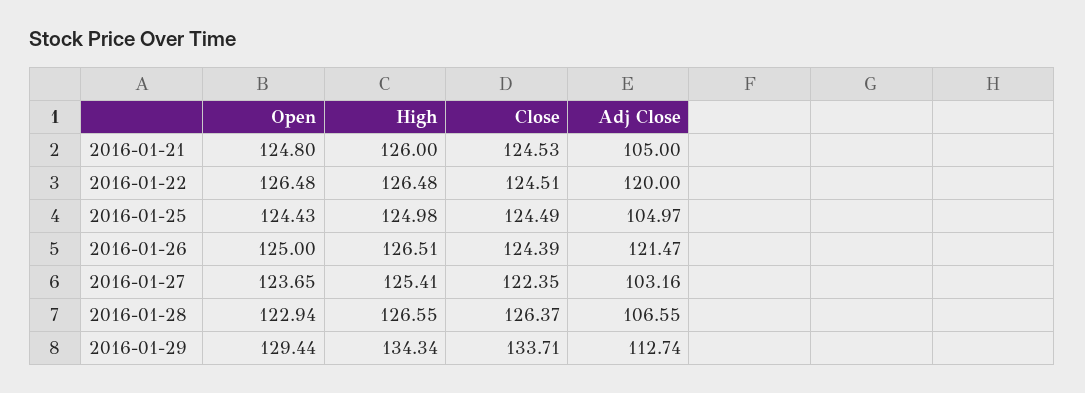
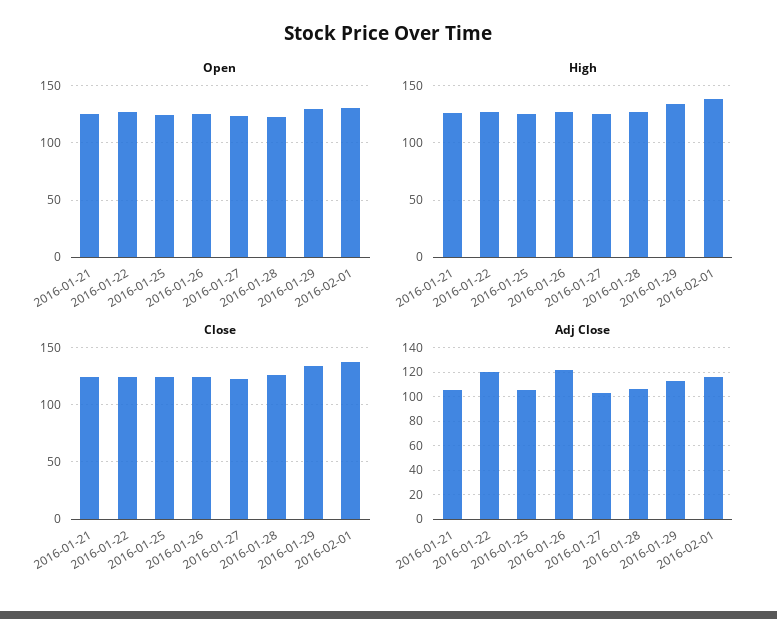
Open, 2016-02-01: none -> 130
High, 2016-02-01: none -> 140
Close, 2016-02-01: none -> 140
Adj Close, 2016-02-01: none -> 115

